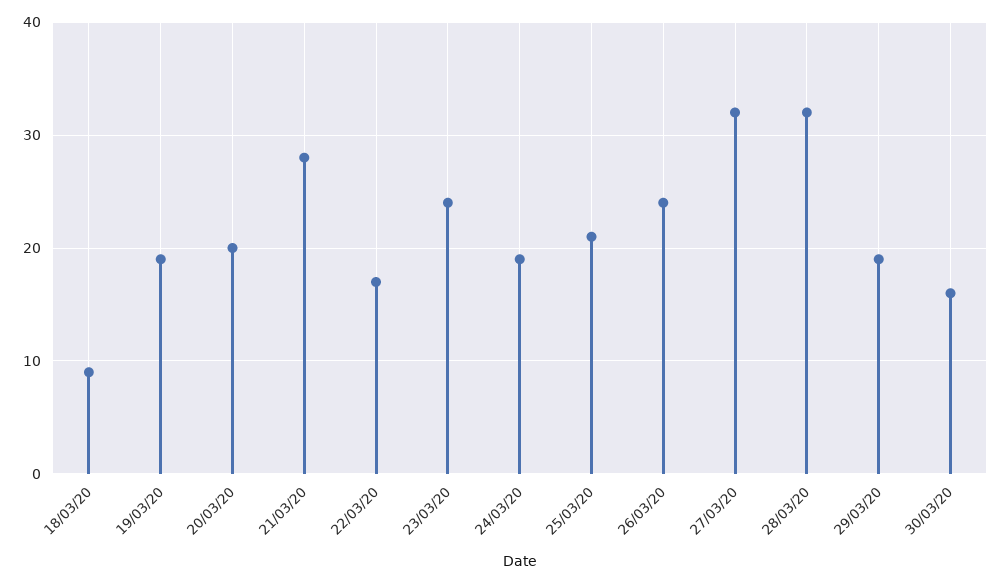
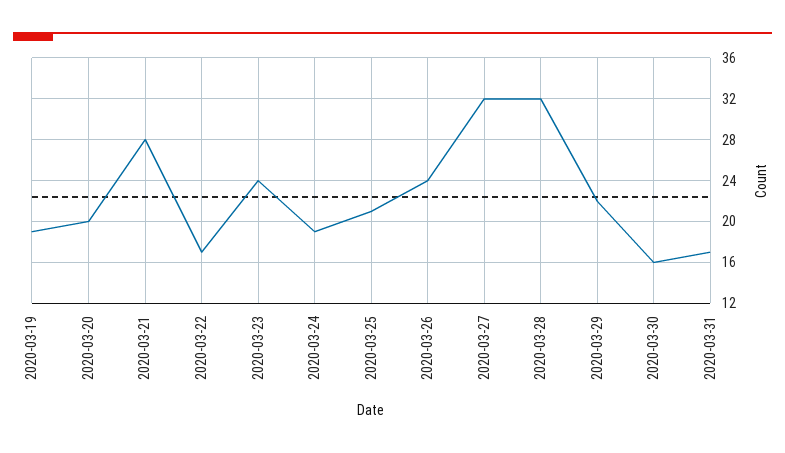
18/03/20: 9 -> none
29/03/20: 19 -> 22
2020-03-31: none -> 17

